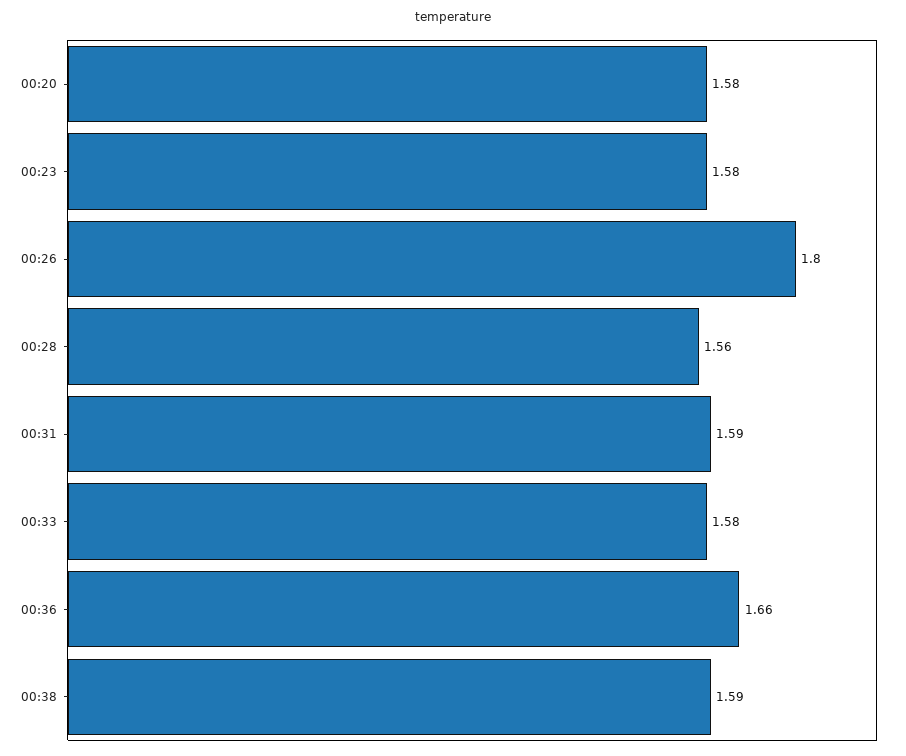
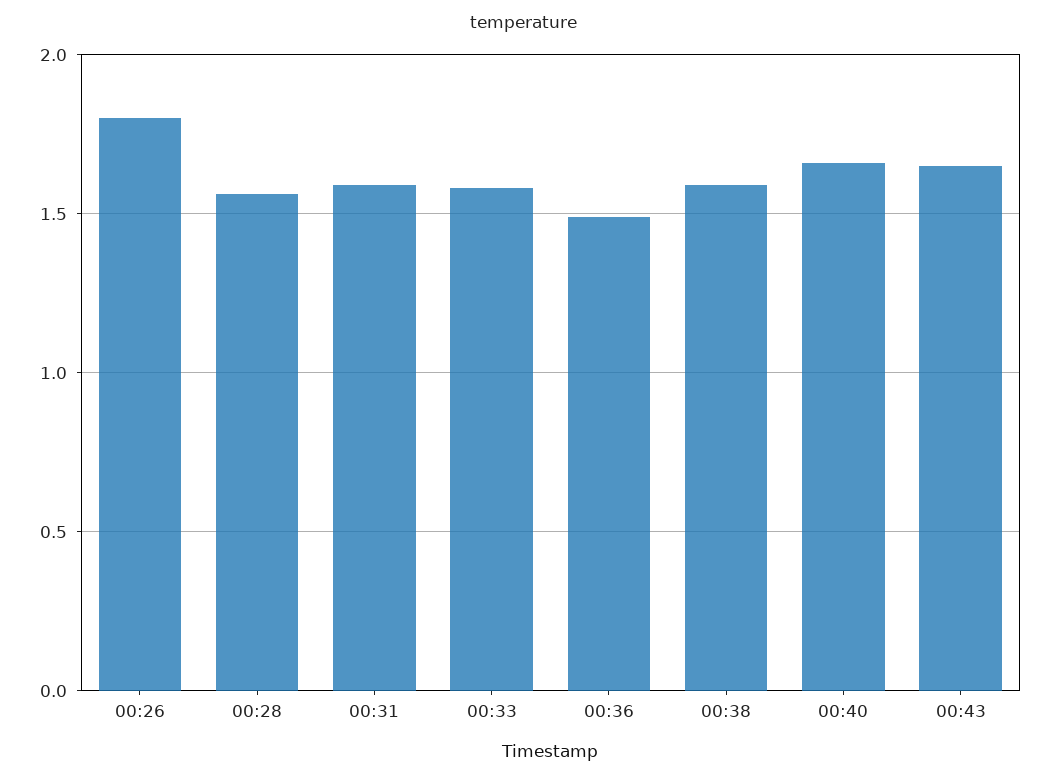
00:20: 1.58 -> none
00:23: 1.58 -> none
00:36: 1.66 -> 1.5
00:40: none -> 1.65
00:43: none -> 1.65

